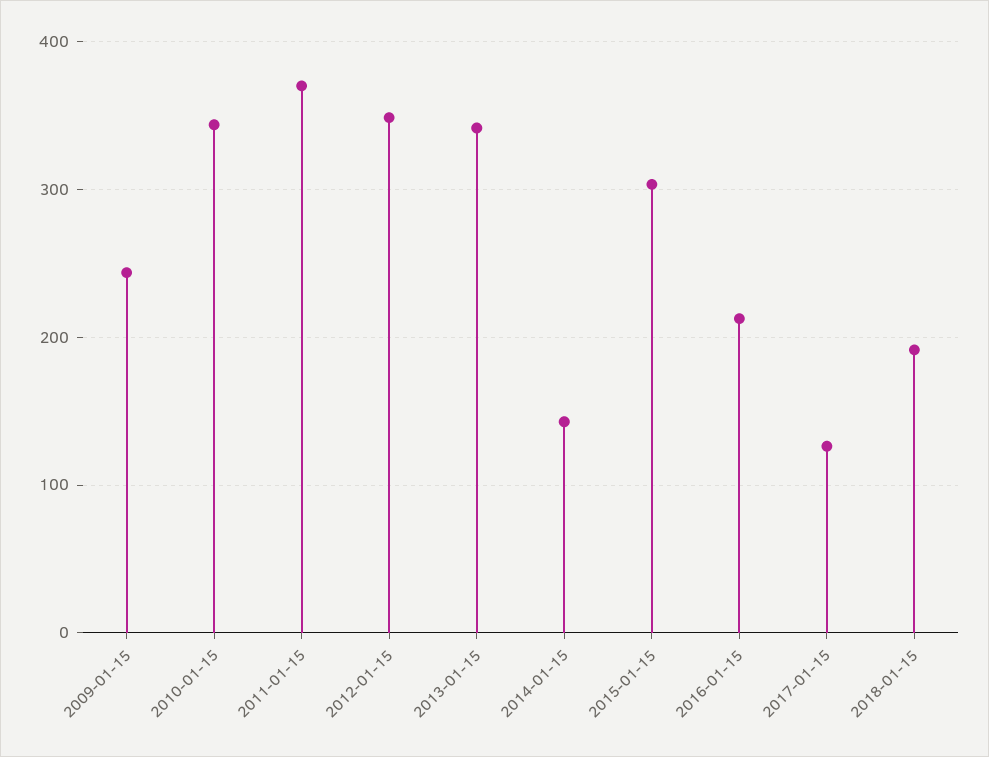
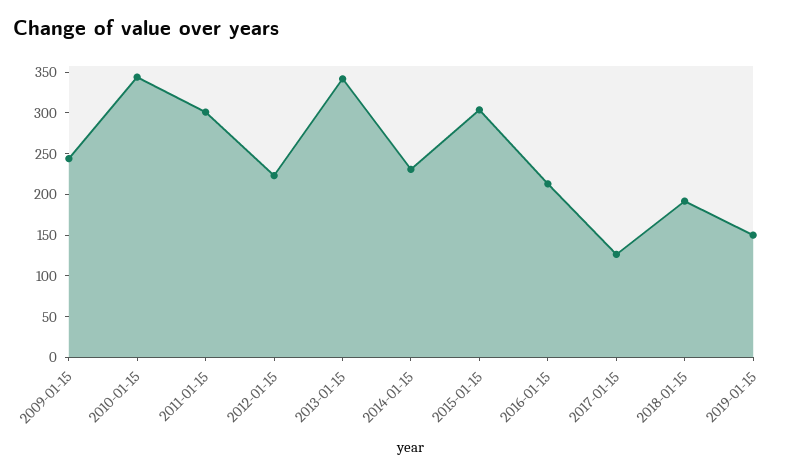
2011-01-15: 370 -> 300
2012-01-15: 350 -> 220
2014-01-15: 140 -> 230
2019-01-15: none -> 150

